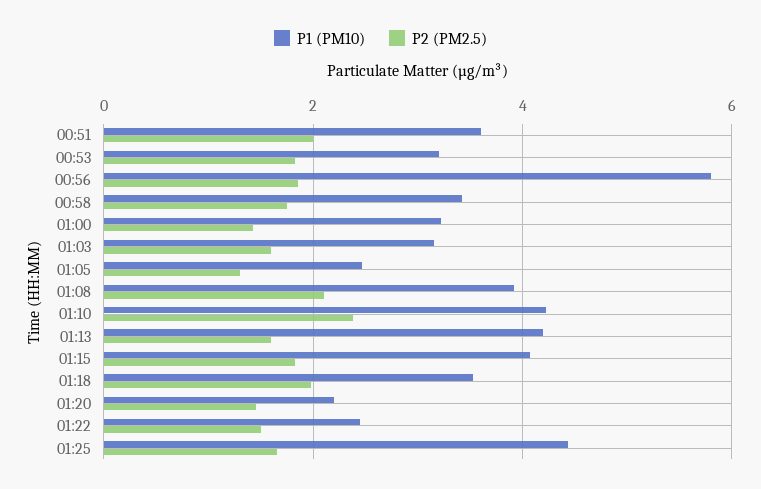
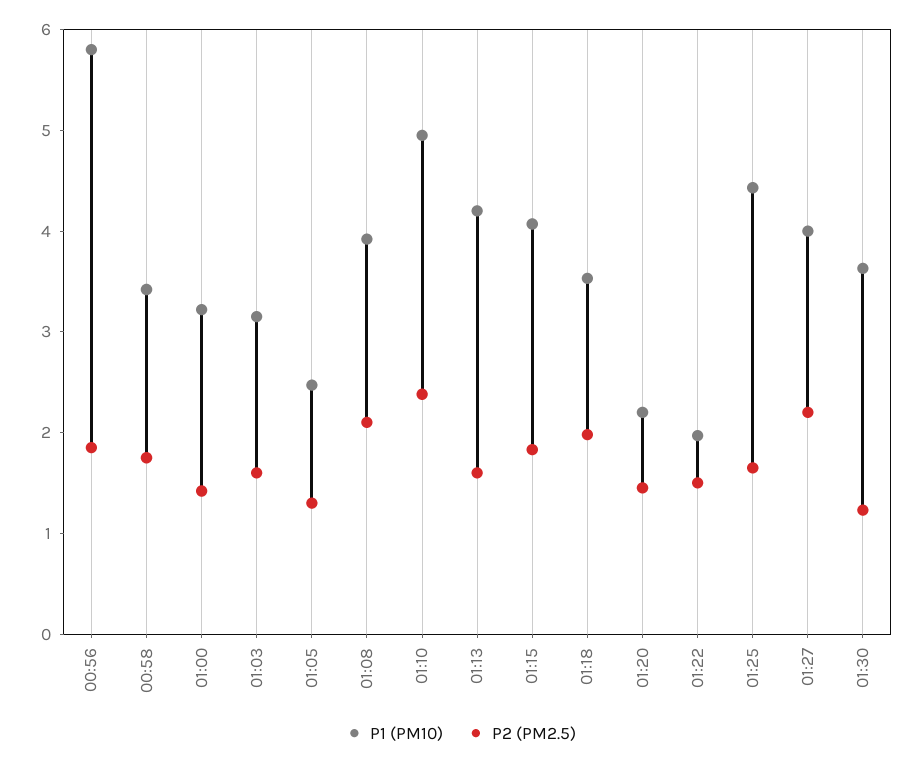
P1 (PM10), 00:51: 3.6 -> none
P2 (PM2.5), 00:51: 2 -> none
P1 (PM10), 00:53: 3.2 -> none
P2 (PM2.5), 00:53: 1.8 -> none
P1 (PM10), 01:10: 4.2 -> 5
P1 (PM10), 01:22: 2.4 -> 2
P1 (PM10), 01:27: none -> 4
P2 (PM2.5), 01:27: none -> 2.2
P1 (PM10), 01:30: none -> 3.6
P2 (PM2.5), 01:30: none -> 1.2

